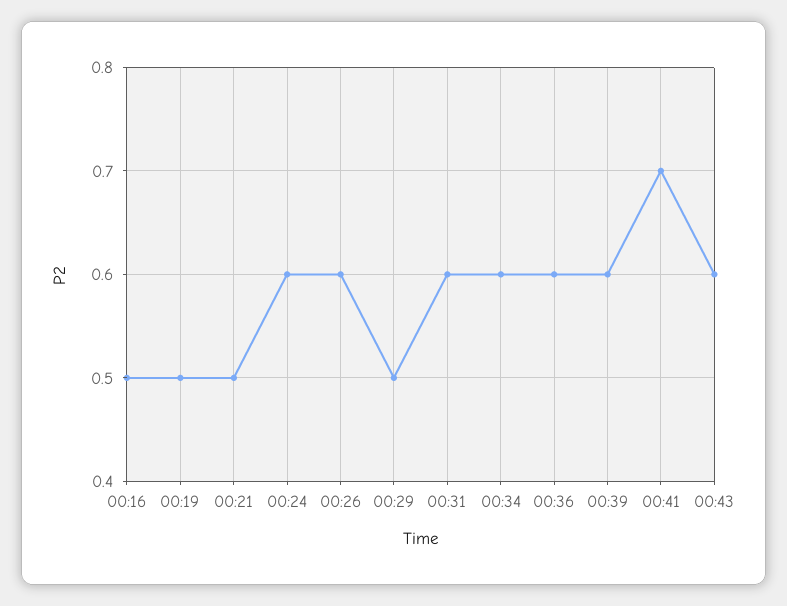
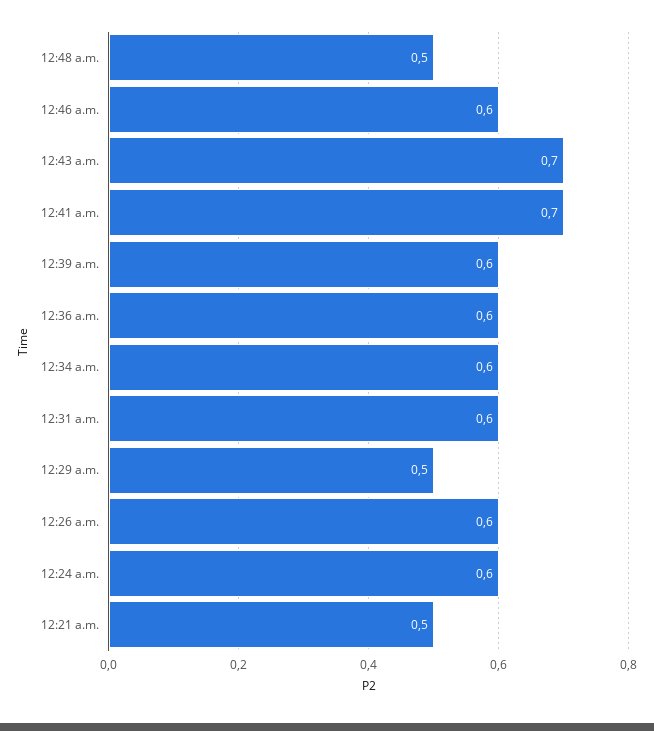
00:16: 0.5 -> none
00:19: 0.5 -> none
00:43: 0.6 -> 0.7
12:48 a.m.: none -> 0.5
12:46 a.m.: none -> 0.6

